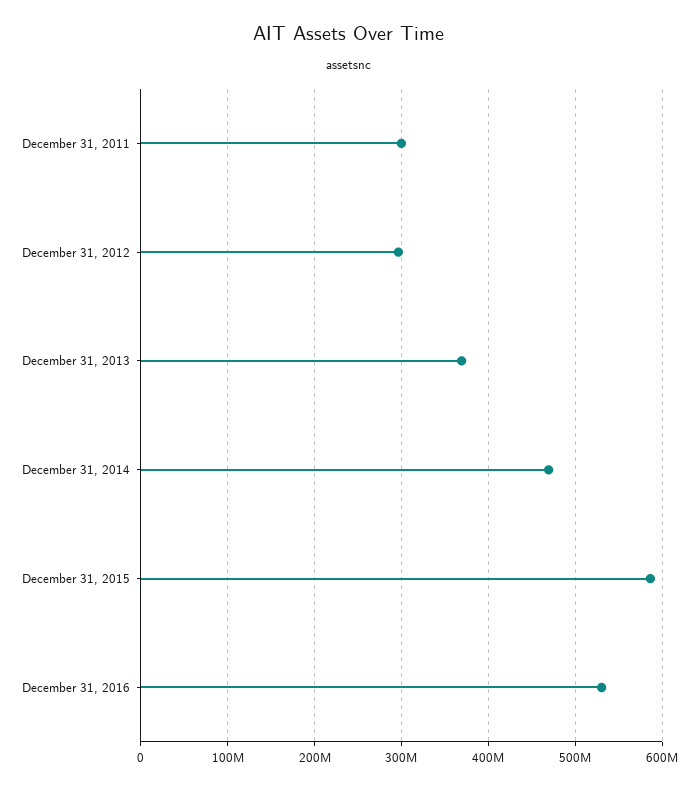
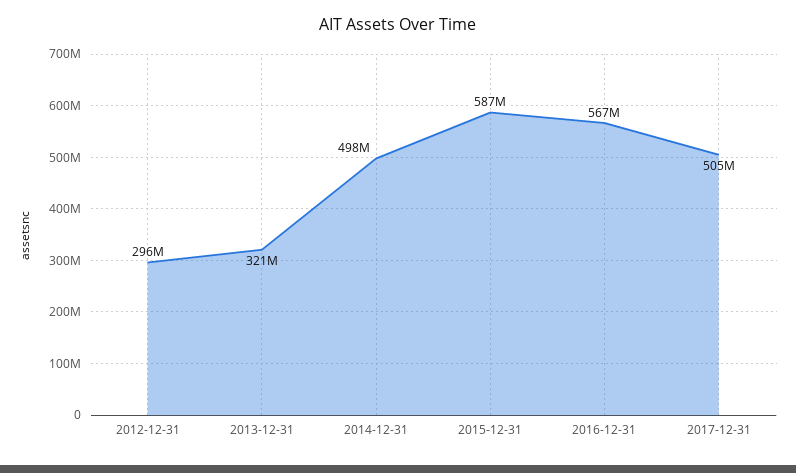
December 31, 2011: 300000000 -> none
December 31, 2013: 370000000 -> 321000000
December 31, 2014: 470000000 -> 498000000
December 31, 2016: 530000000 -> 567000000
2017-12-31: none -> 505000000

